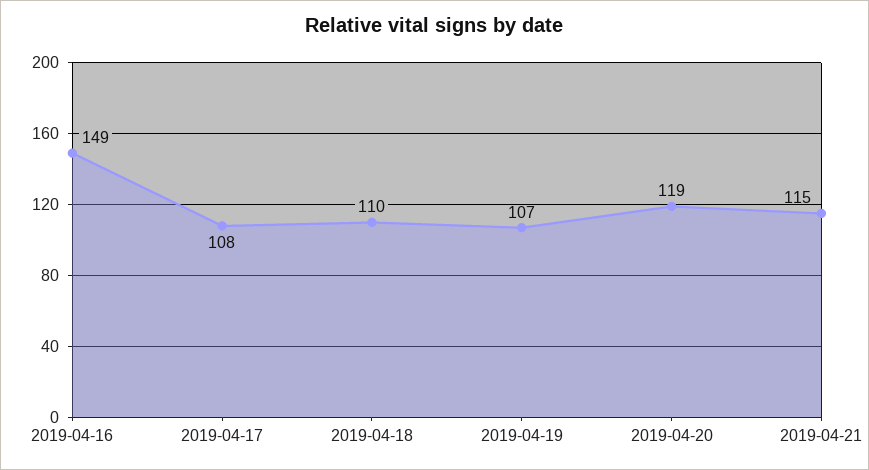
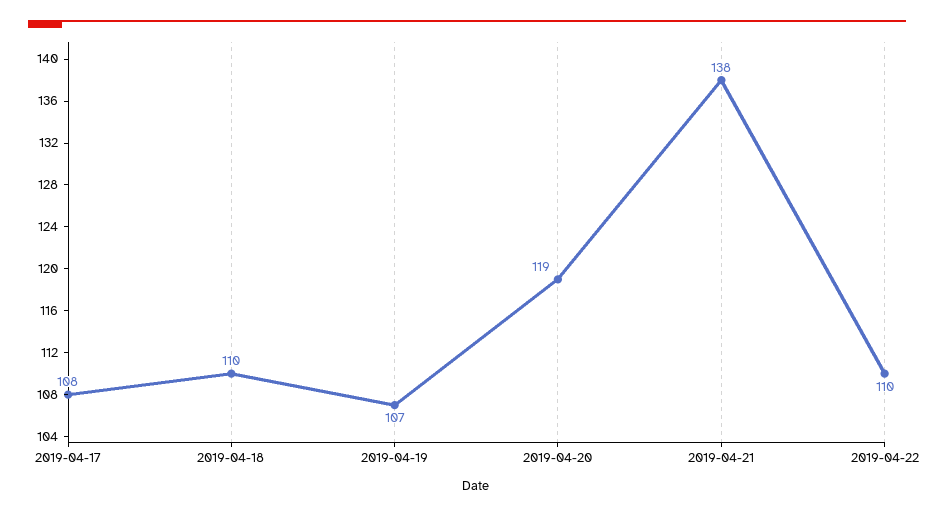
2019-04-16: 149 -> none
2019-04-21: 115 -> 138
2019-04-22: none -> 110

